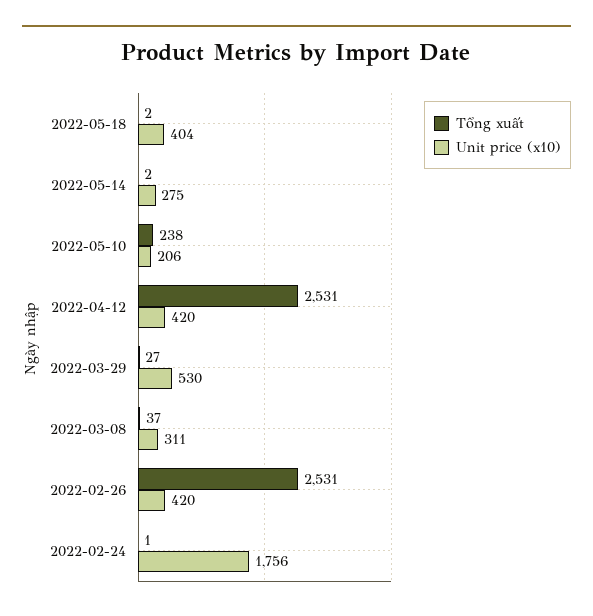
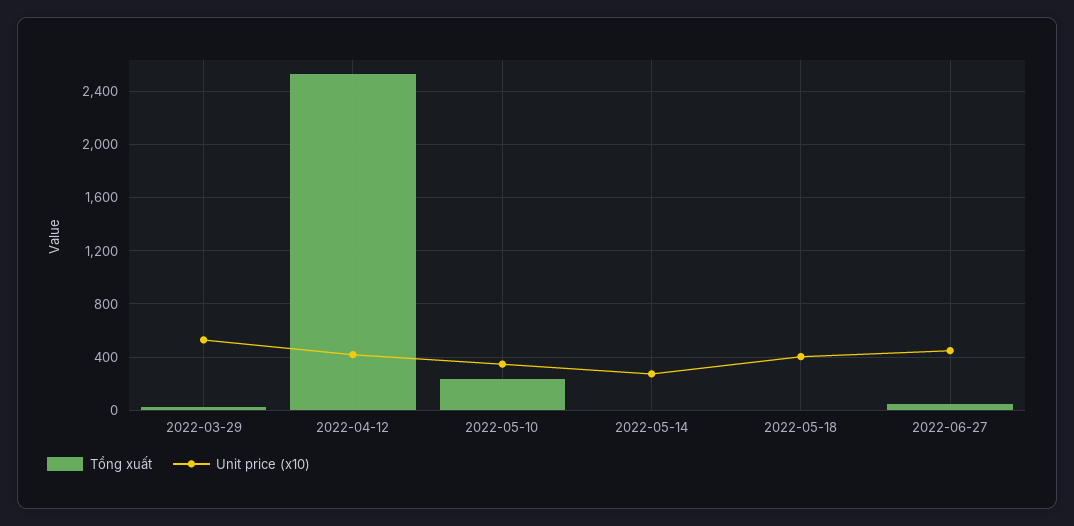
Unit price (x10), 2022-05-10: 206 -> 350
Tổng xuất, 2022-03-08: 37 -> none
Unit price (x10), 2022-03-08: 311 -> none
Tổng xuất, 2022-02-26: 2531 -> none
Unit price (x10), 2022-02-26: 420 -> none
Tổng xuất, 2022-02-24: 1 -> none
Unit price (x10), 2022-02-24: 1756 -> none
Tổng xuất, 2022-06-27: none -> 50
Unit price (x10), 2022-06-27: none -> 450

